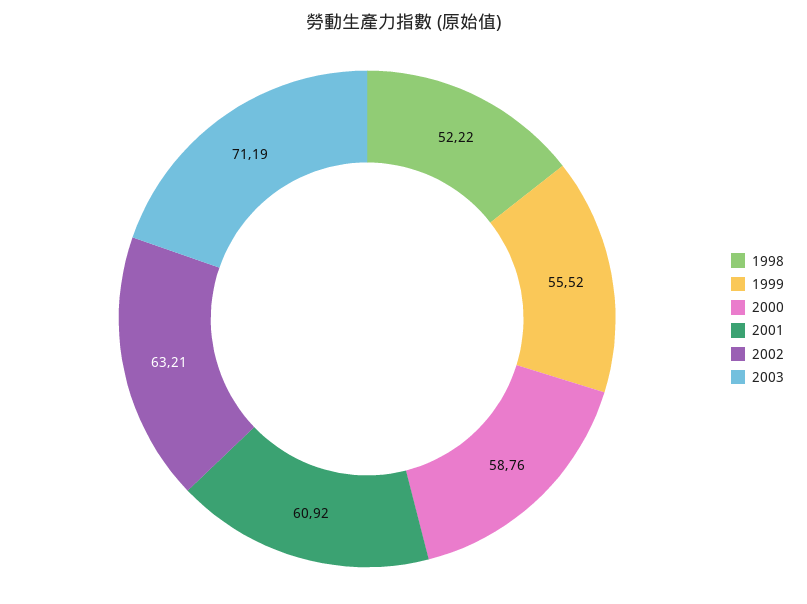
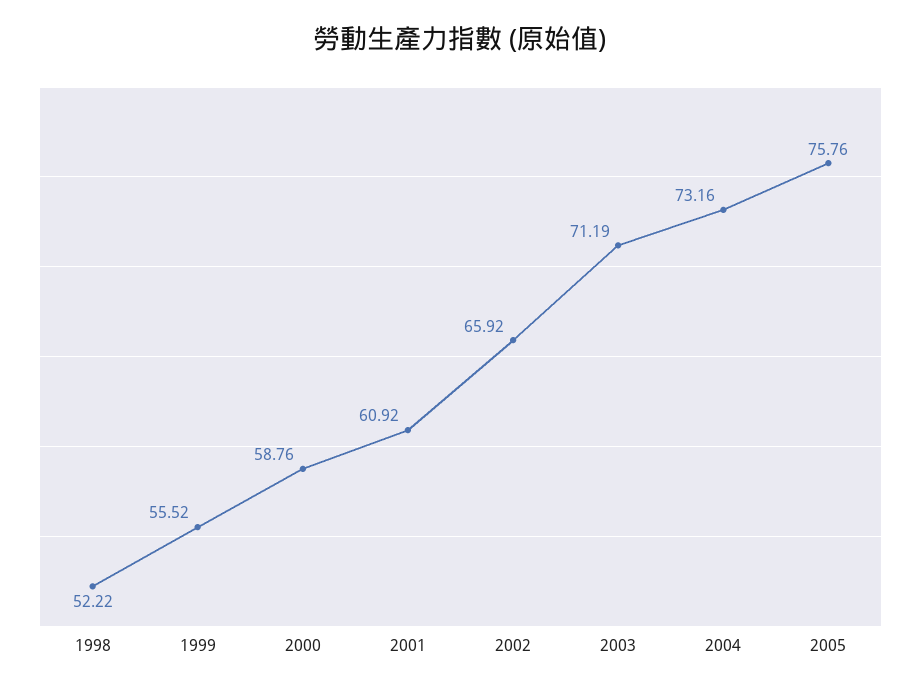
2002: 63.21 -> 65.92
2004: none -> 73.16
2005: none -> 75.76

